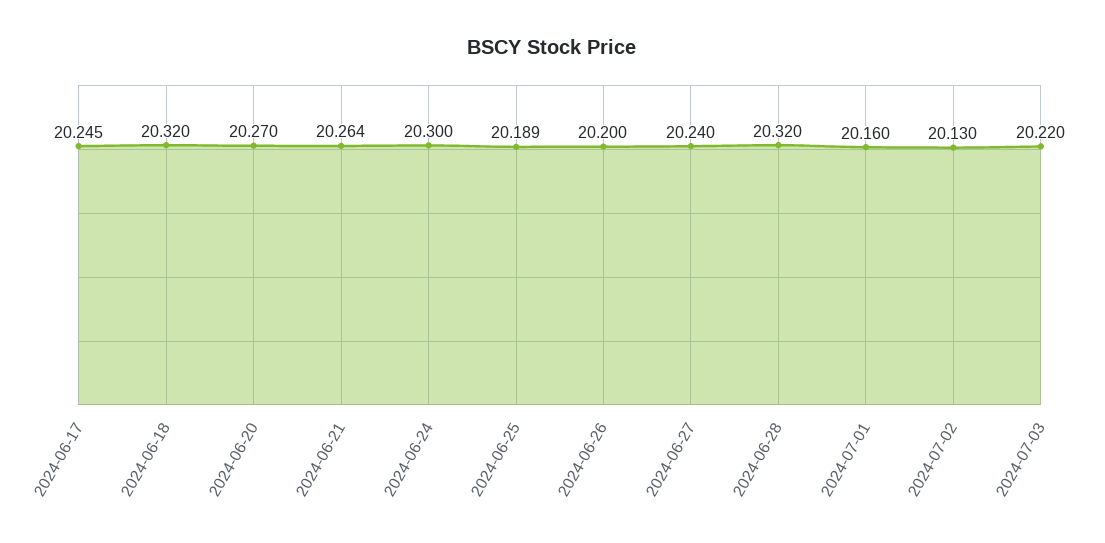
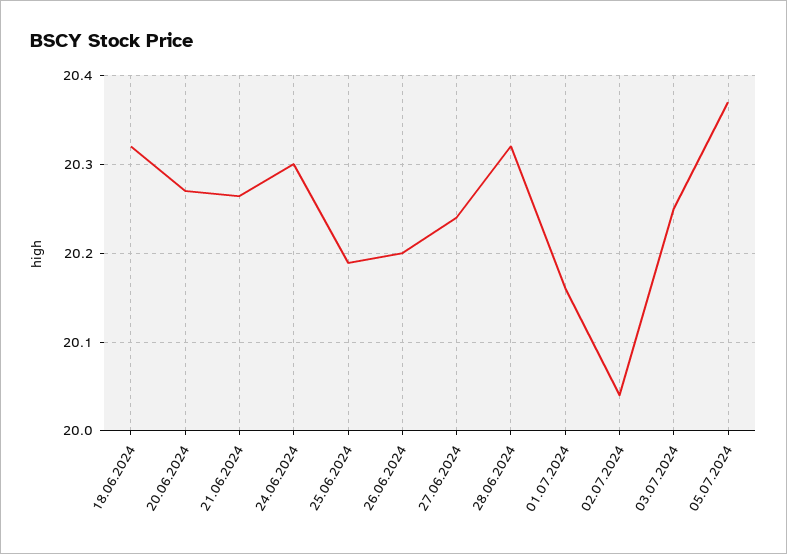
2024-06-17: 20.245 -> none
2024-07-02: 20.13 -> 20.04
2024-07-03: 20.22 -> 20.25
05.07.2024: none -> 20.37

